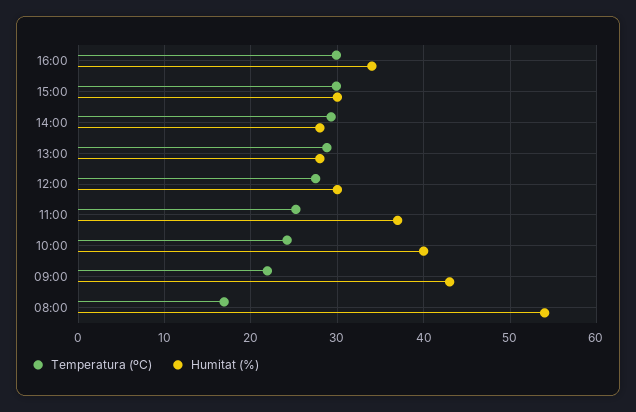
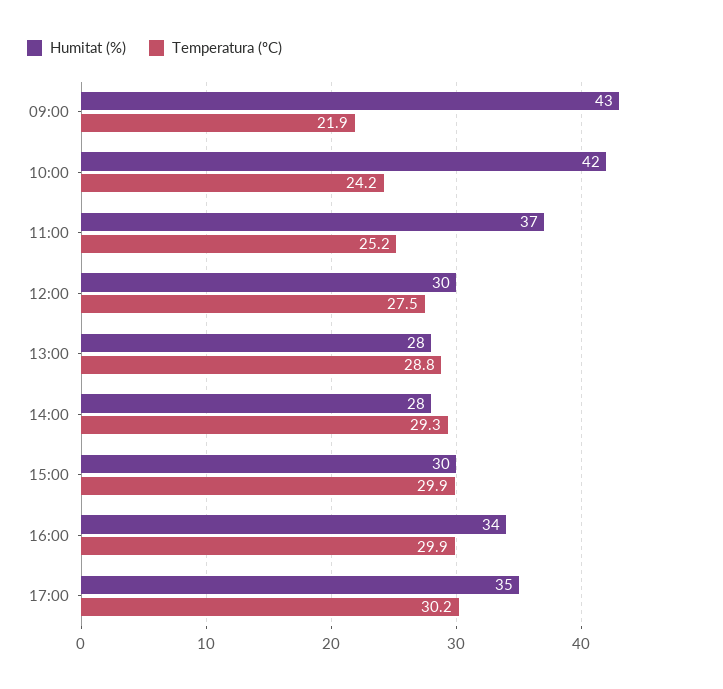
Humitat (%), 10:00: 40 -> 42
Temperatura (ºC), 08:00: 17 -> none
Humitat (%), 08:00: 54 -> none
Humitat (%), 17:00: none -> 35
Temperatura (ºC), 17:00: none -> 30.2

